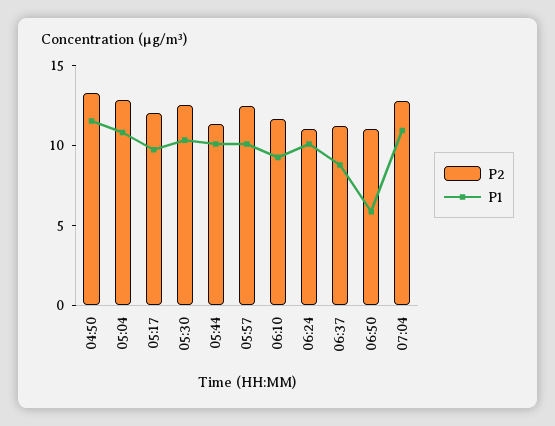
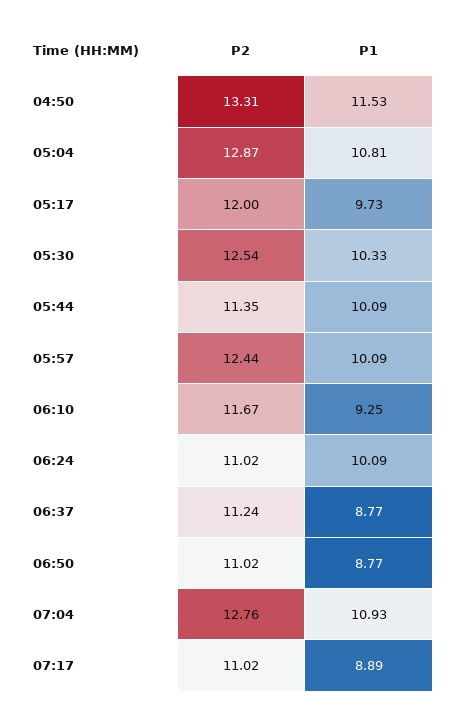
P1, 06:50: 6 -> 8.77
P2, 07:17: none -> 11.02
P1, 07:17: none -> 8.89

